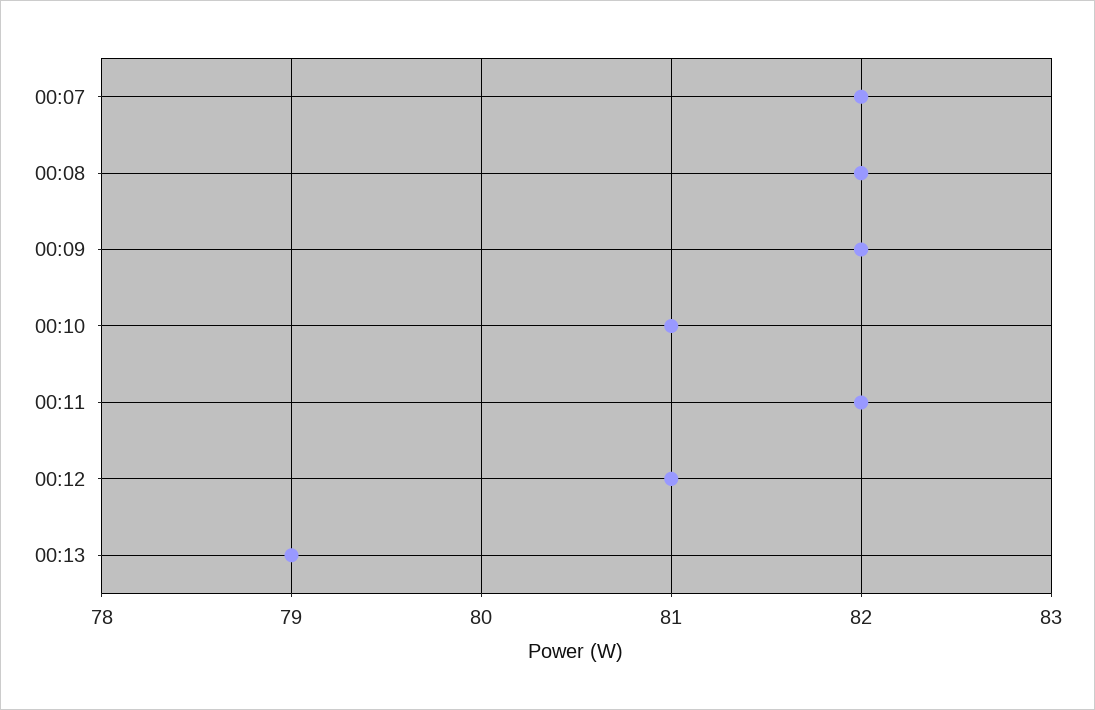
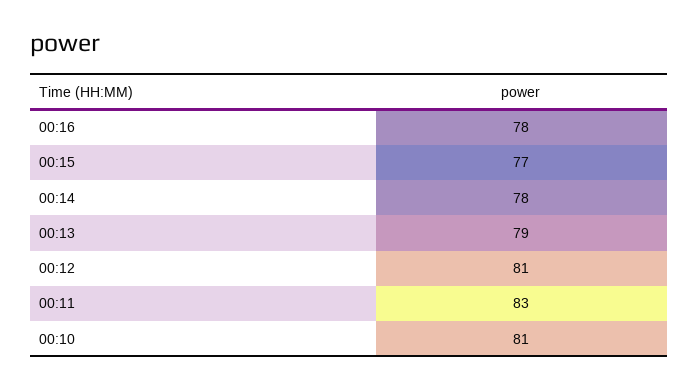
00:07: 82 -> none
00:08: 82 -> none
00:09: 82 -> none
00:11: 82 -> 83
00:16: none -> 78
00:15: none -> 77
00:14: none -> 78

